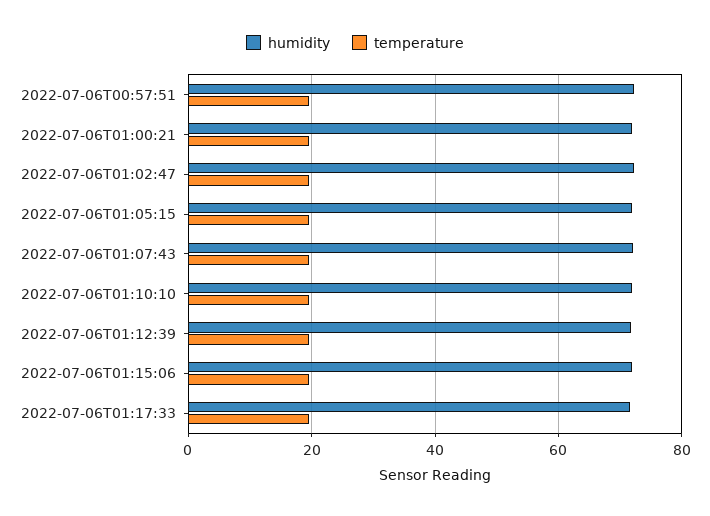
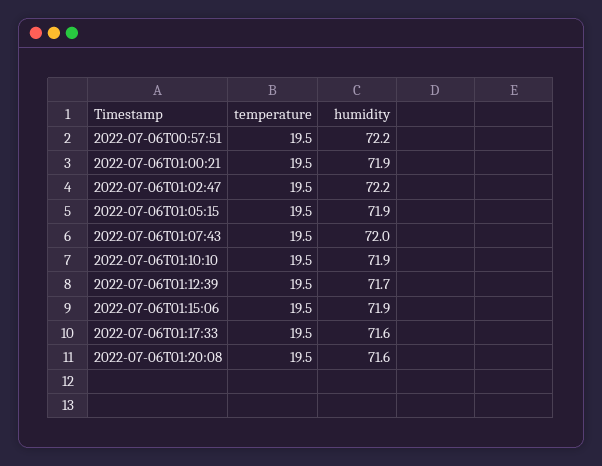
temperature, 2022-07-06T01:20:08: none -> 19.5
humidity, 2022-07-06T01:20:08: none -> 71.6

